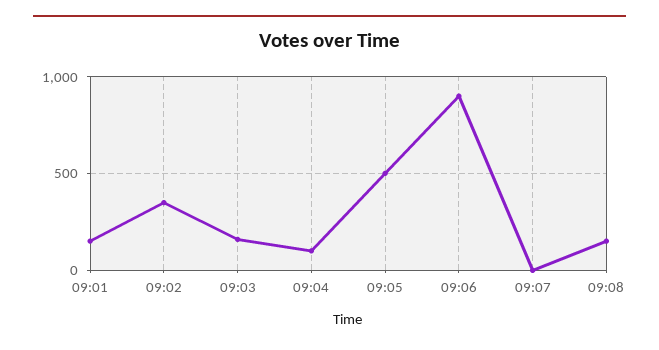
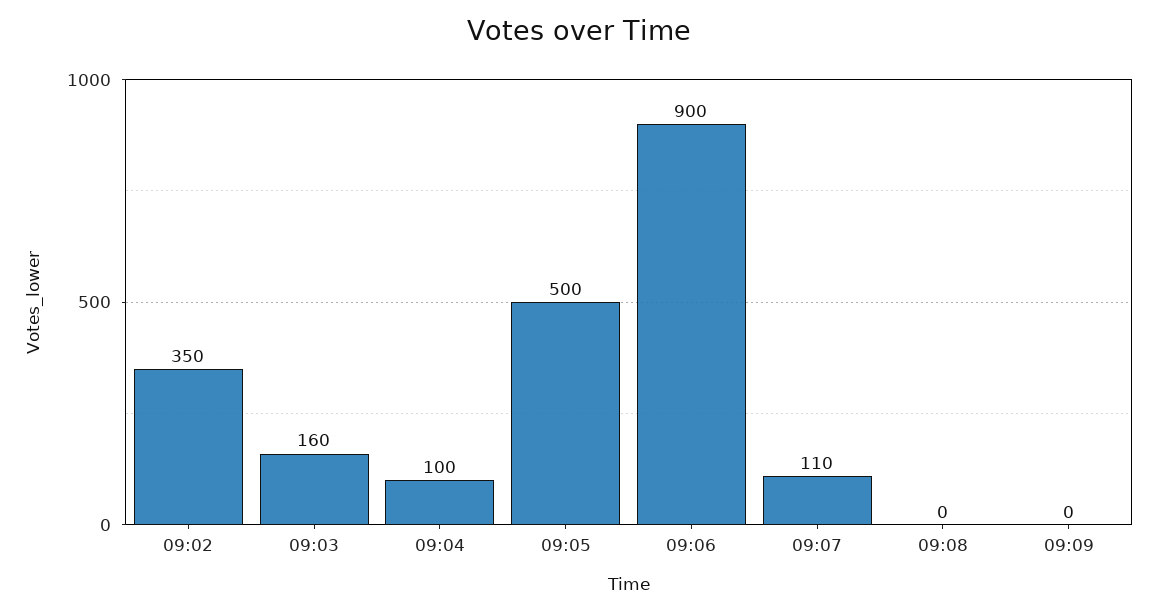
09:01: 150 -> none
09:07: 0 -> 110
09:08: 150 -> 0
09:09: none -> 0

